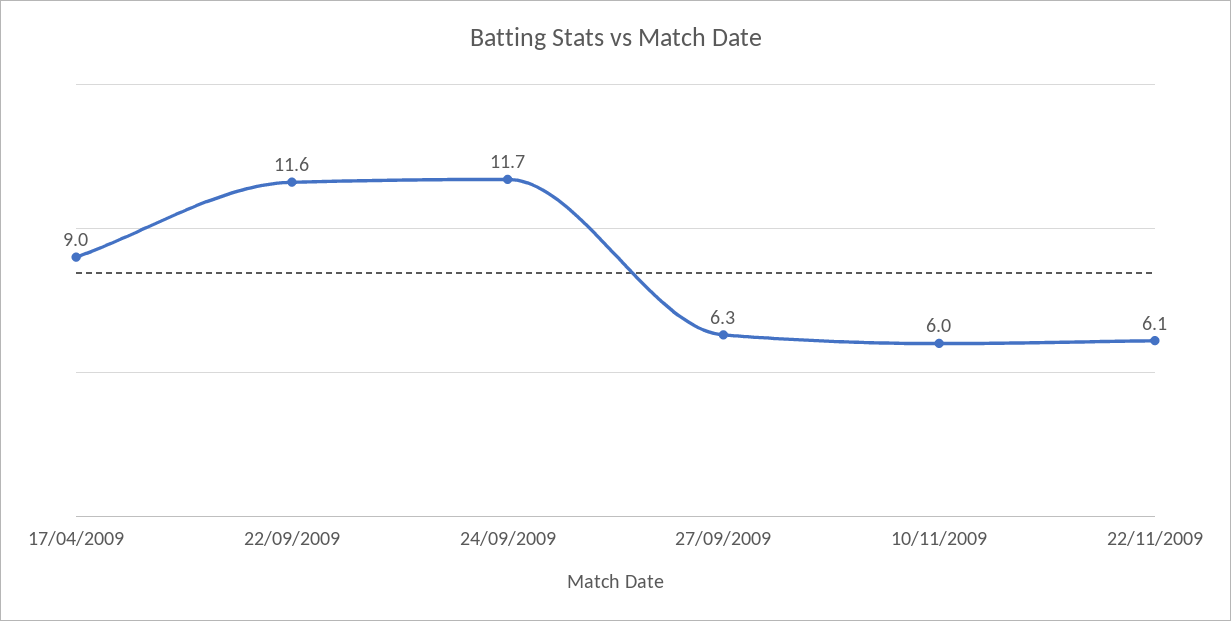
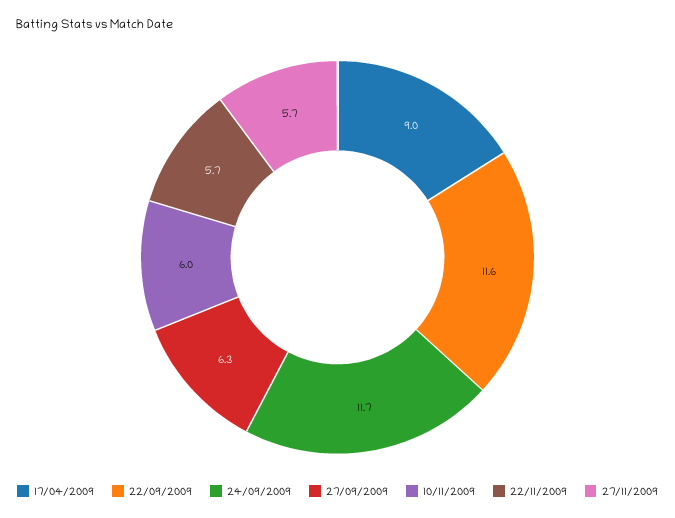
22/11/2009: 6.1 -> 5.7
27/11/2009: none -> 5.7

